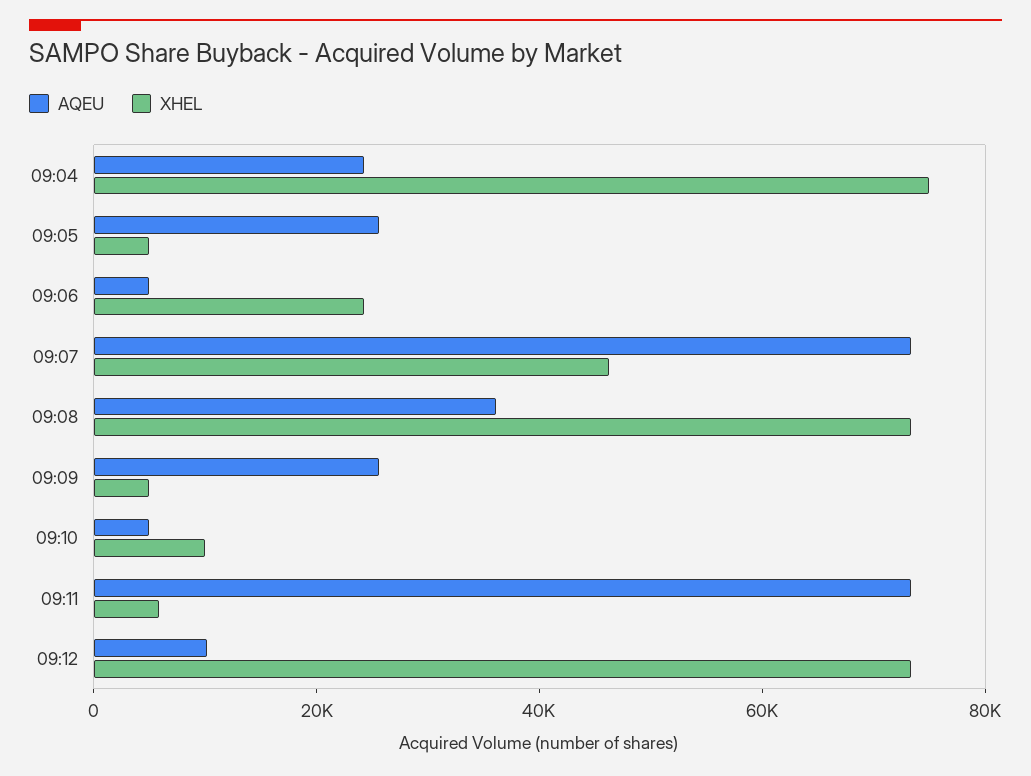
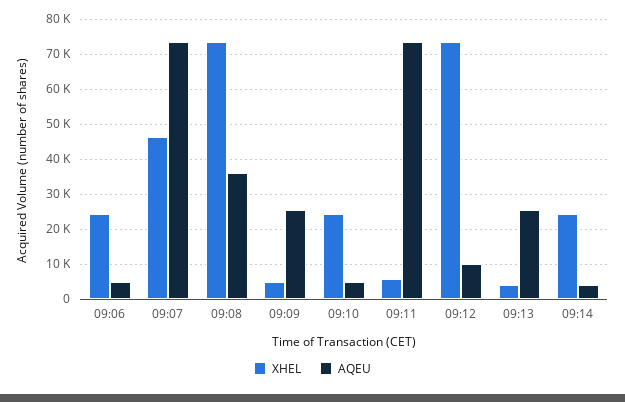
AQEU, 09:04: 25000 -> none
XHEL, 09:04: 75000 -> none
AQEU, 09:05: 25000 -> none
XHEL, 09:05: 5000 -> none
XHEL, 09:10: 10000 -> 24000
XHEL, 09:13: none -> 4000
AQEU, 09:13: none -> 26000
XHEL, 09:14: none -> 24000
AQEU, 09:14: none -> 4000

